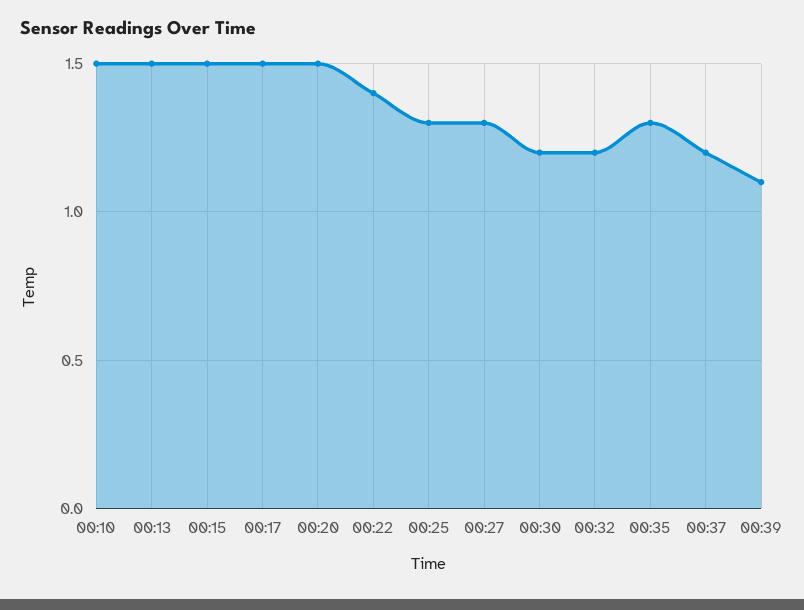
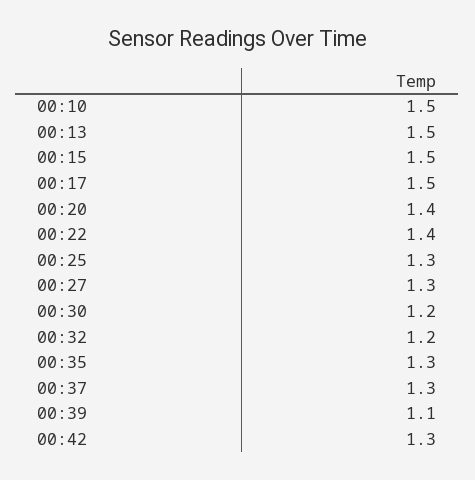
00:20: 1.5 -> 1.4
00:37: 1.2 -> 1.3
00:42: none -> 1.3

